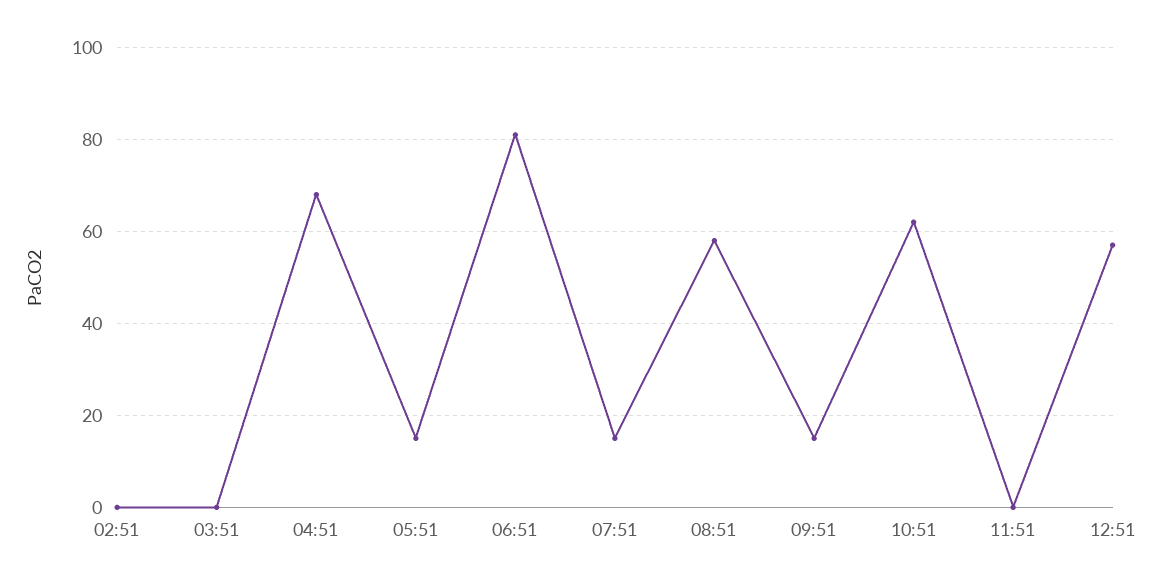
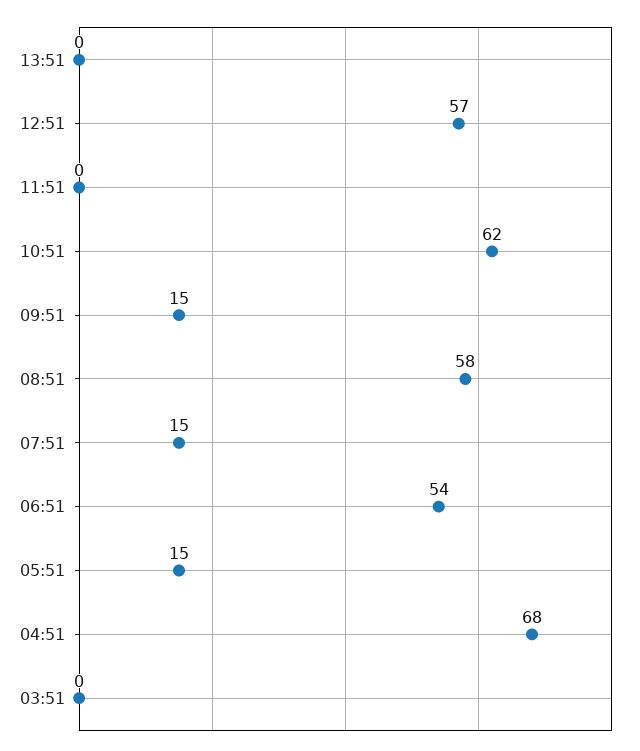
02:51: 0 -> none
06:51: 80 -> 54
13:51: none -> 0

